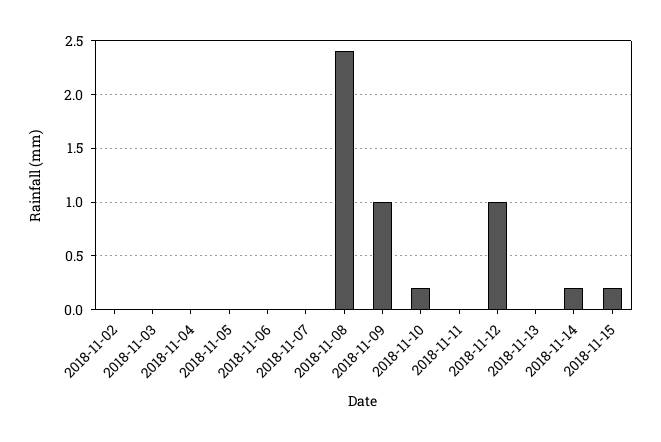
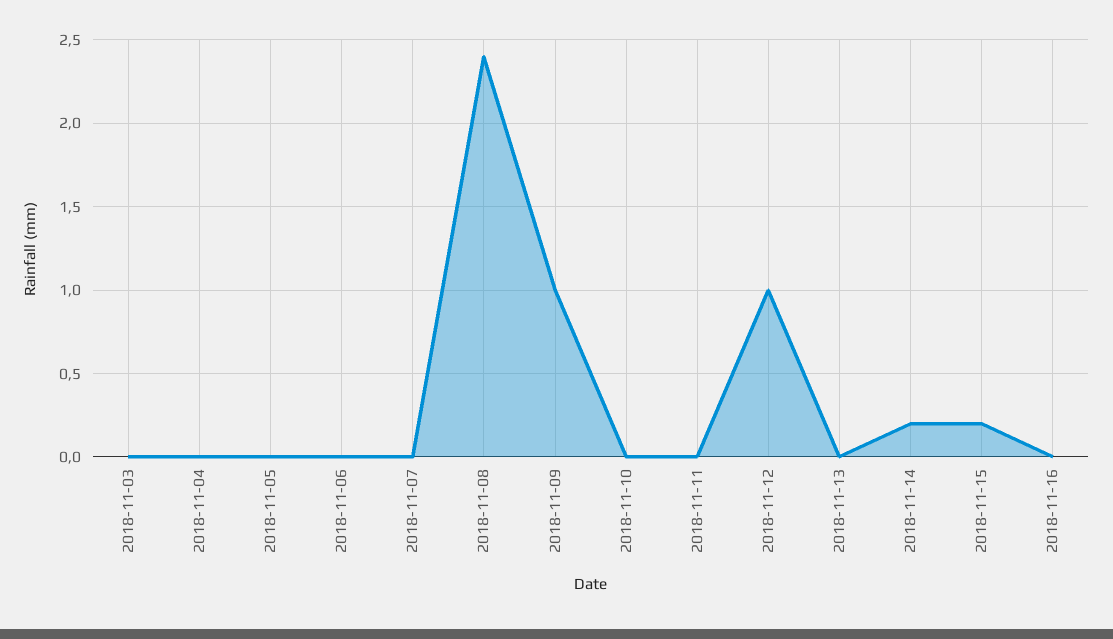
2018-11-02: 0 -> none
2018-11-10: 0.2 -> 0
2018-11-16: none -> 0

